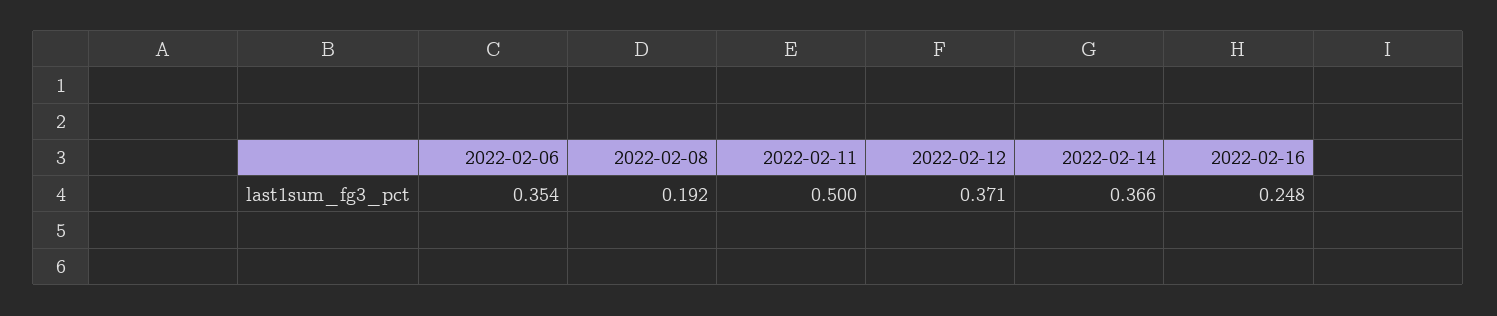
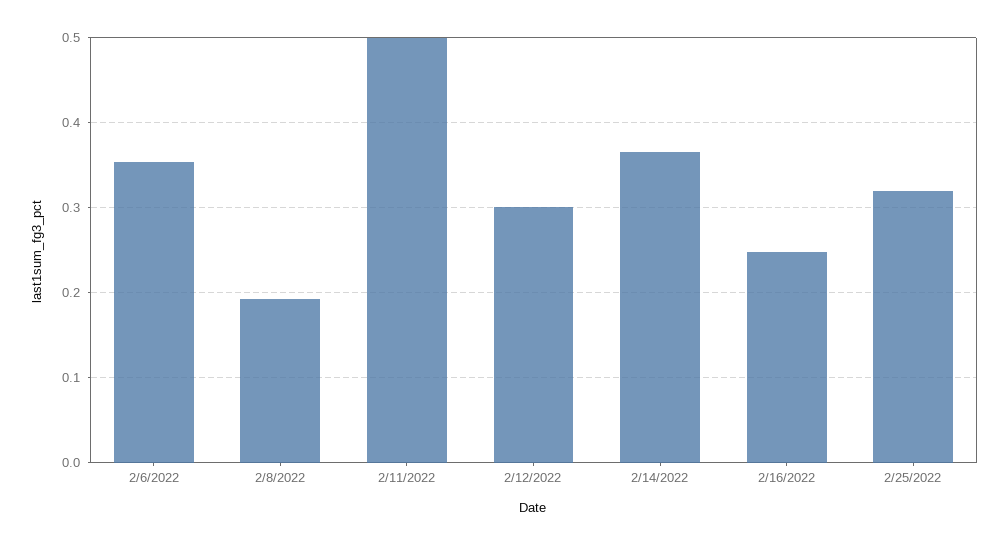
2022-02-12: 0.371 -> 0.3
2/25/2022: none -> 0.32

